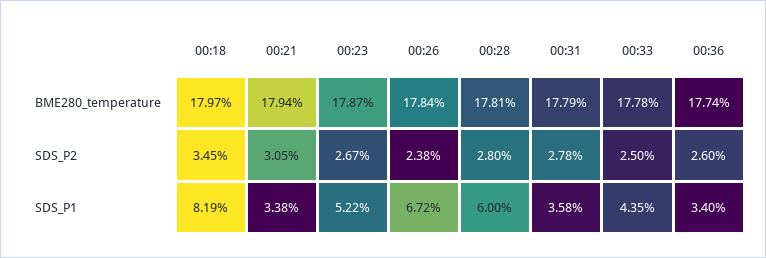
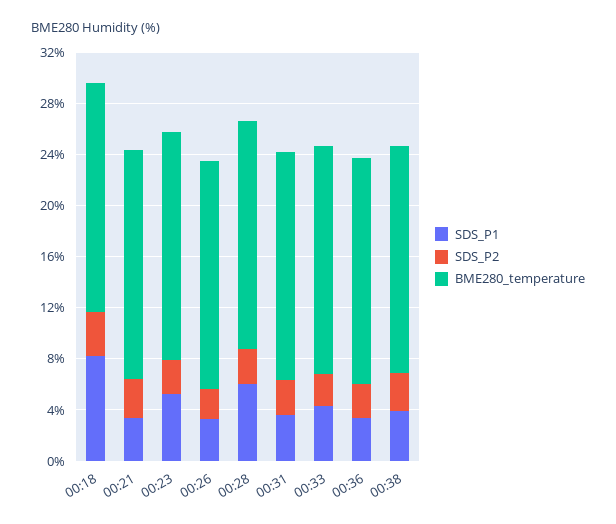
SDS_P1, 00:26: 6.72 -> 3
SDS_P1, 00:38: none -> 4
SDS_P2, 00:38: none -> 3
BME280_temperature, 00:38: none -> 18

